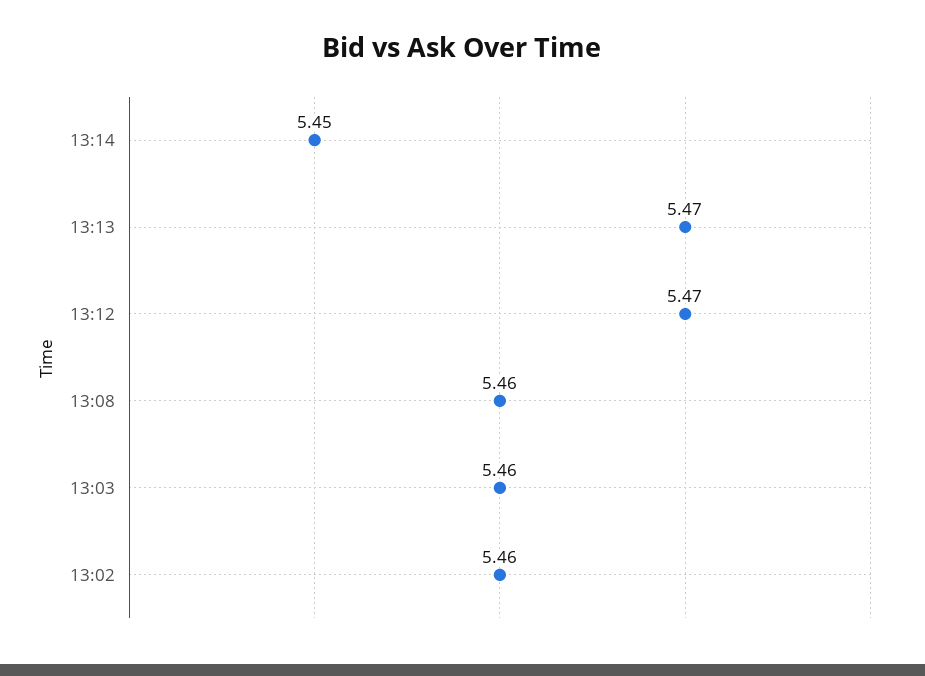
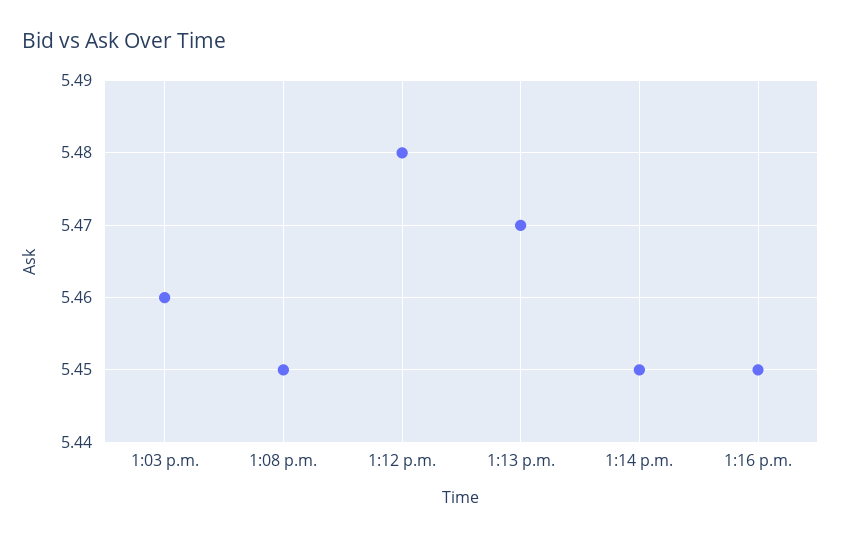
13:12: 5.47 -> 5.48
13:08: 5.46 -> 5.45
13:02: 5.46 -> none
1:16 p.m.: none -> 5.45

